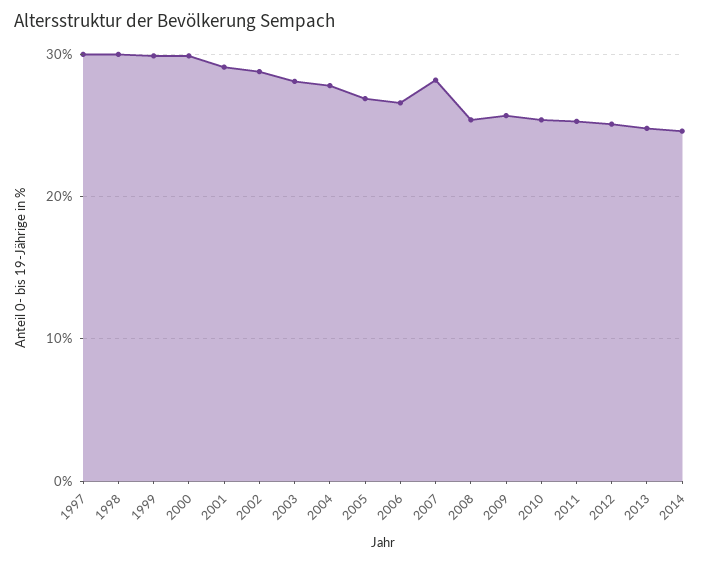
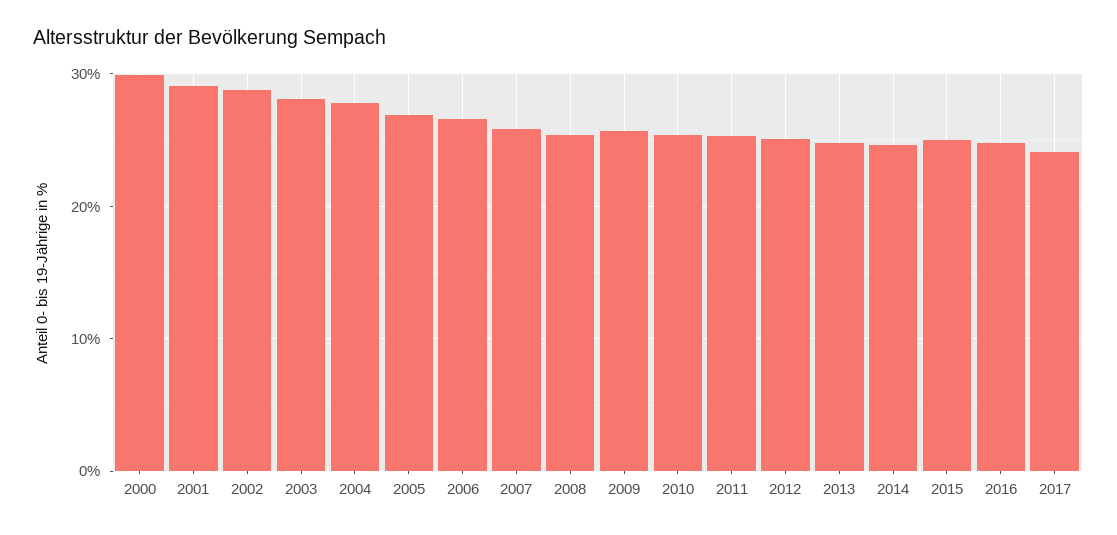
1997: 30 -> none
1998: 30 -> none
1999: 30 -> none
2007: 28 -> 26
2015: none -> 25
2016: none -> 25
2017: none -> 24

